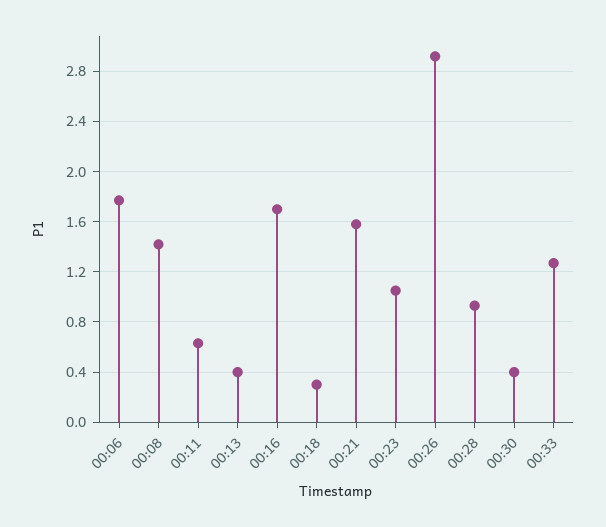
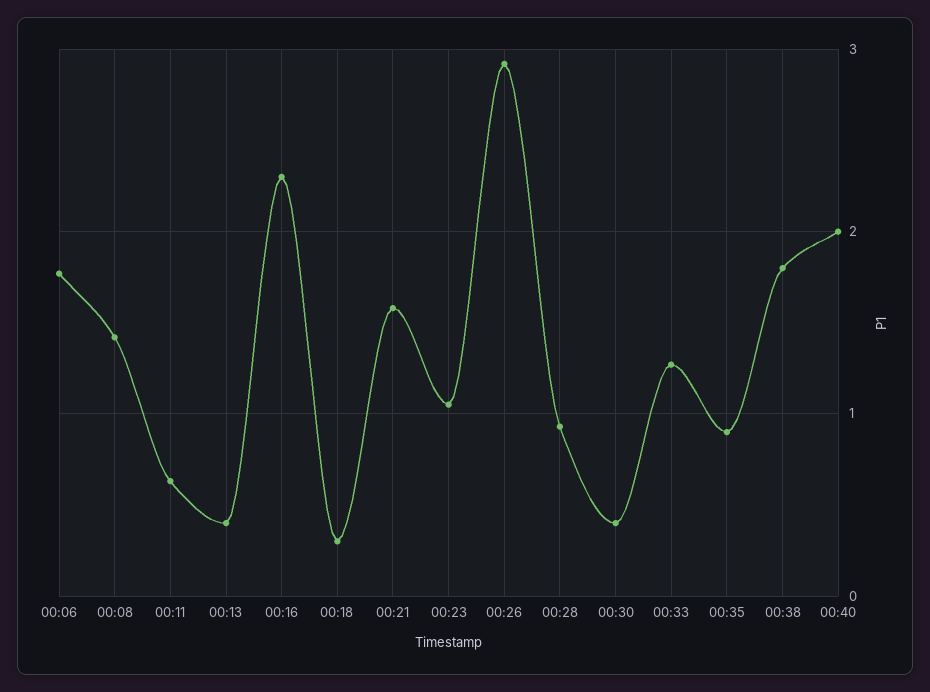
00:16: 1.7 -> 2.3
00:35: none -> 0.9
00:38: none -> 1.8
00:40: none -> 2

